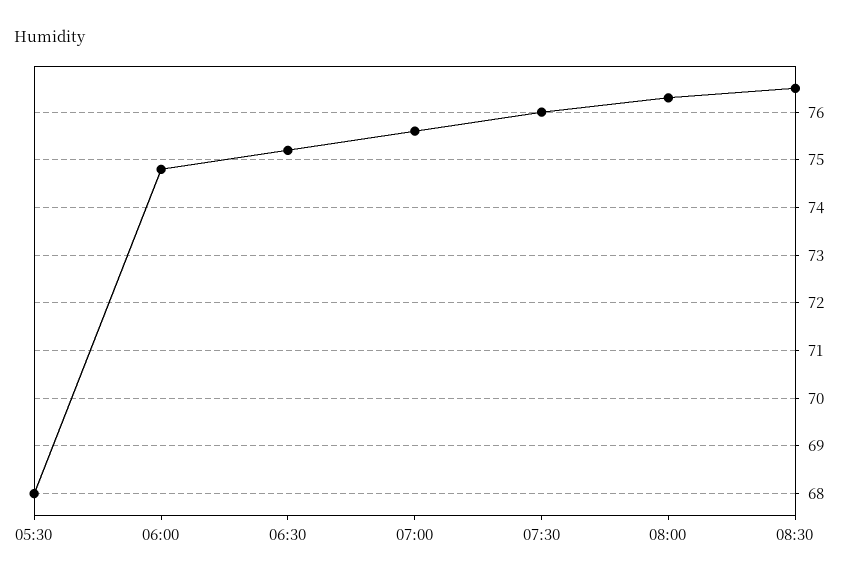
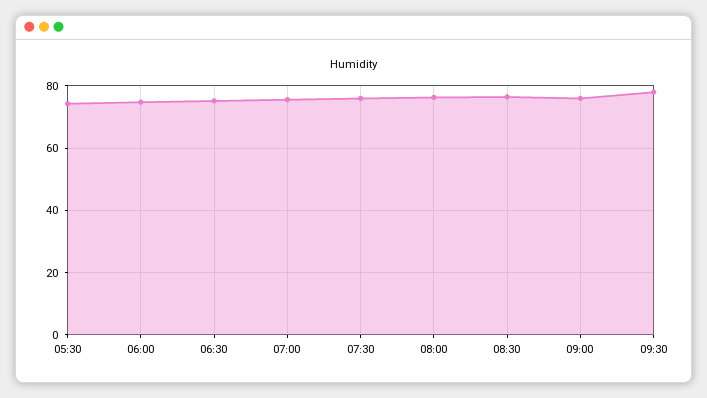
05:30: 68 -> 74
09:00: none -> 76
09:30: none -> 78

